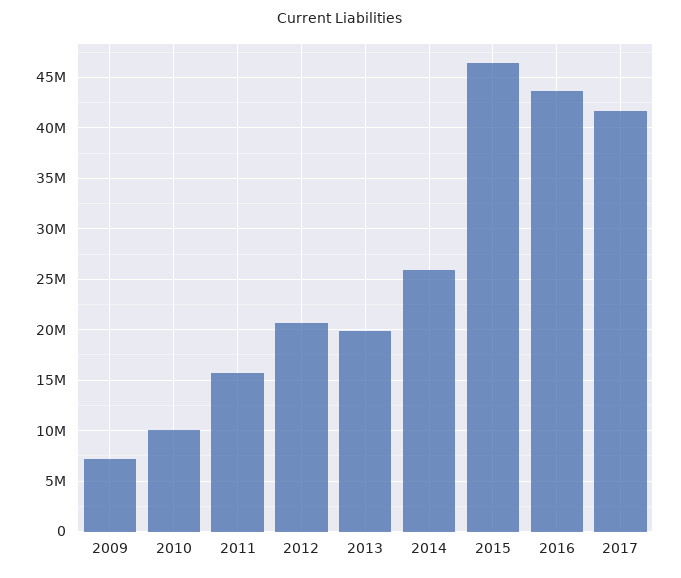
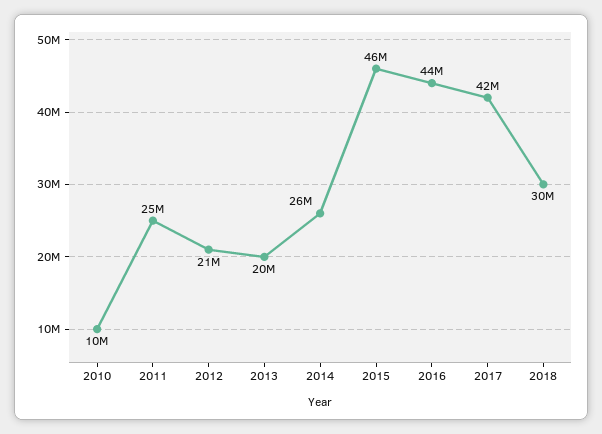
2009: 7000000 -> none
2011: 16000000 -> 25000000
2018: none -> 30000000

